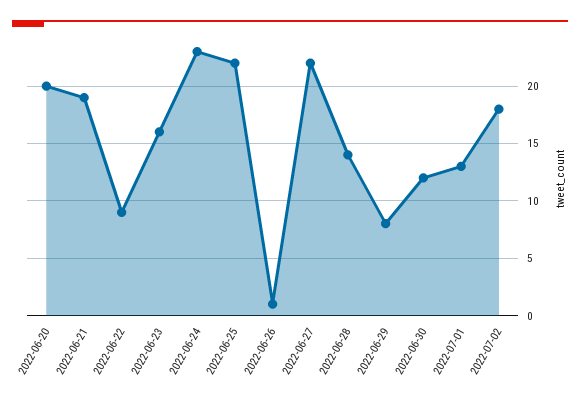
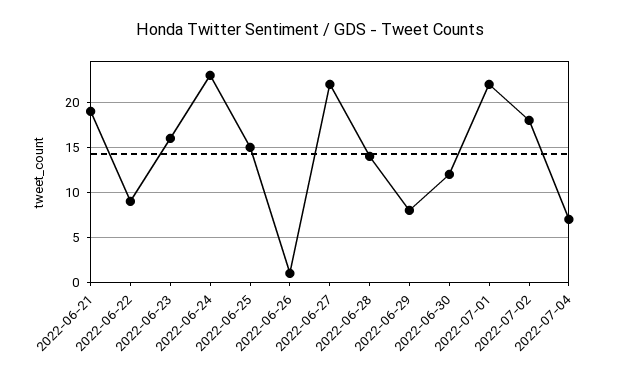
2022-06-20: 20 -> none
2022-06-25: 22 -> 15
2022-07-01: 13 -> 22
2022-07-04: none -> 7

